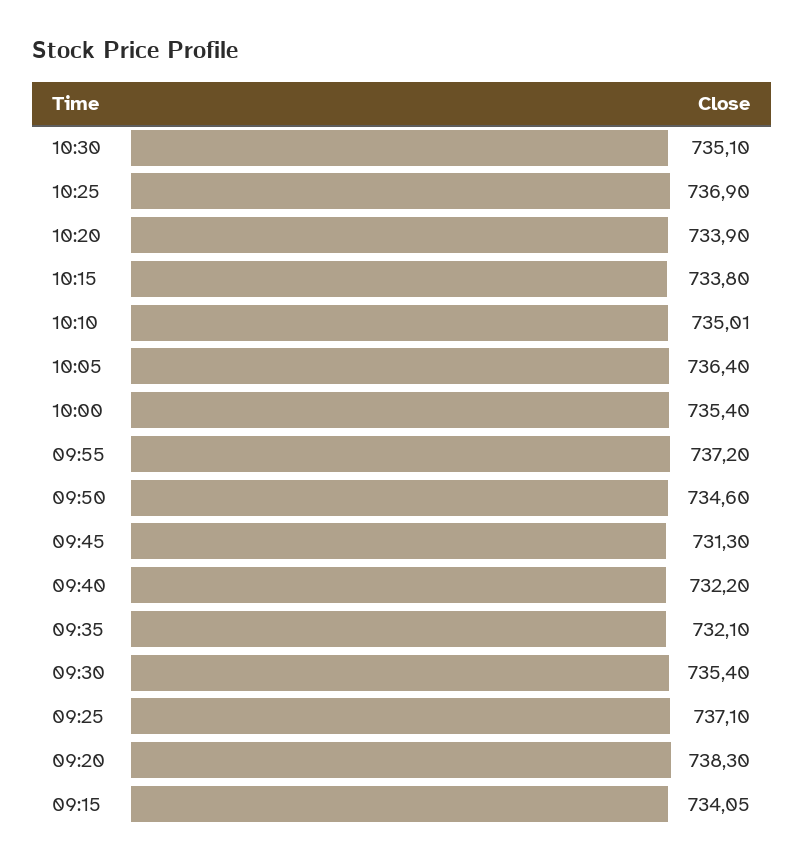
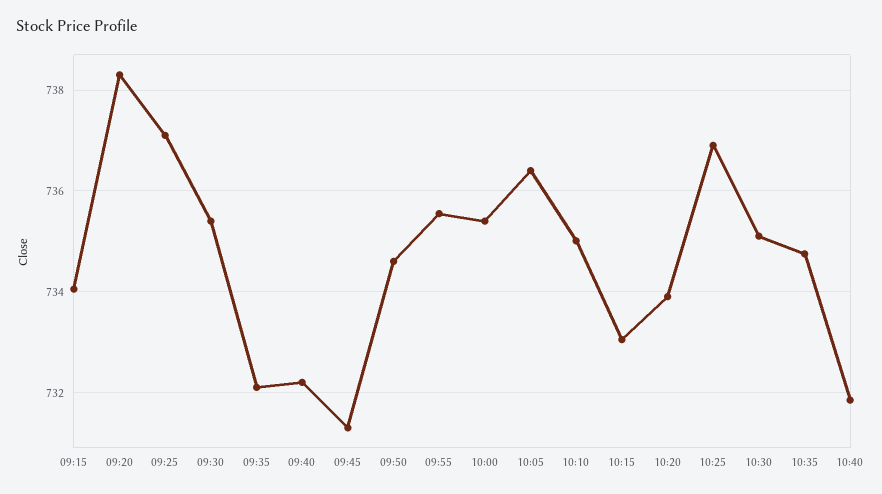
10:15: 733.8 -> 733
09:55: 737.2 -> 735.6
10:35: none -> 734.8
10:40: none -> 731.8

